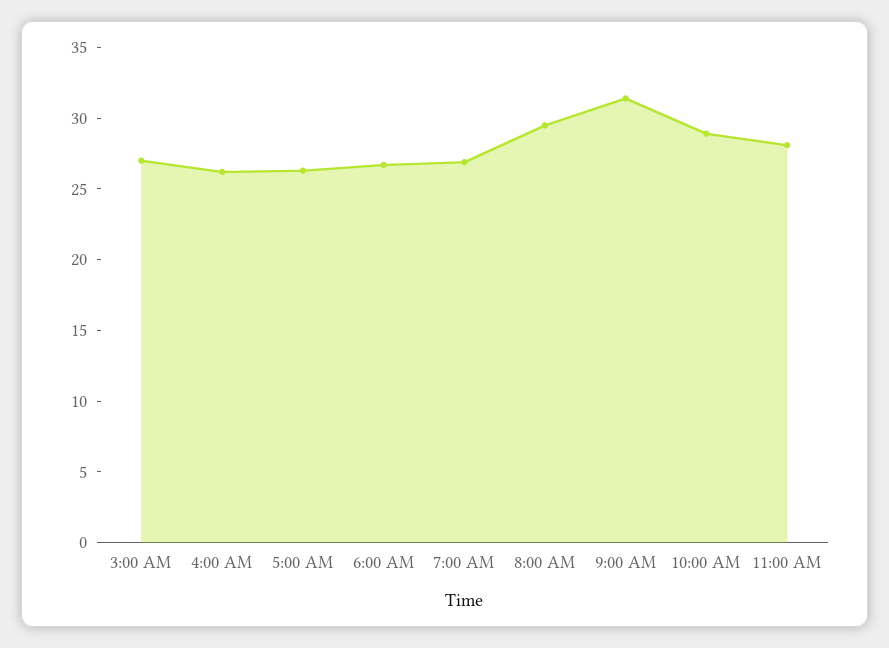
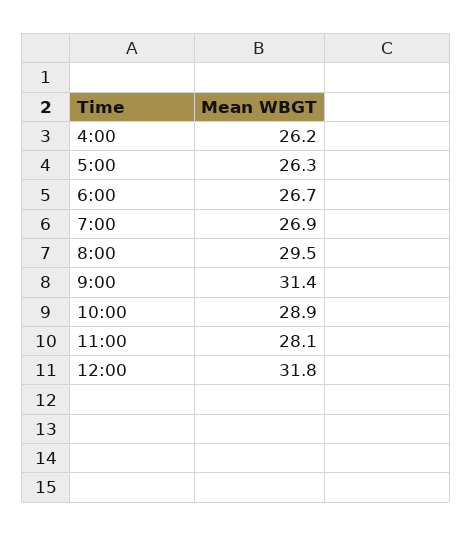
3:00 AM: 27 -> none
12:00: none -> 31.8

